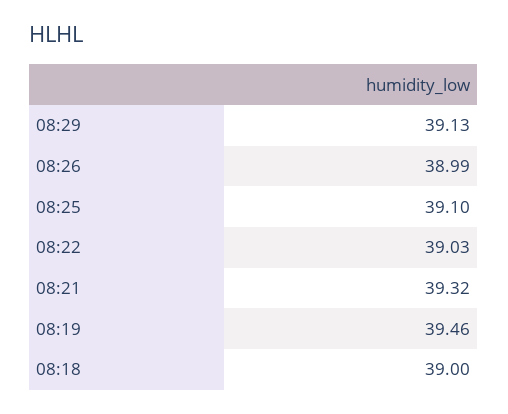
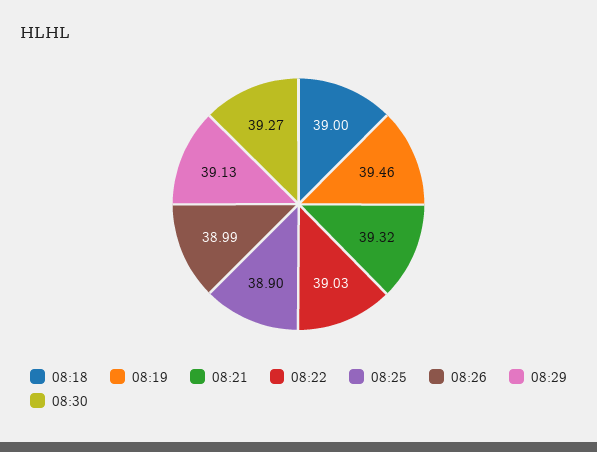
08:25: 39.1 -> 38.9
08:30: none -> 39.27

